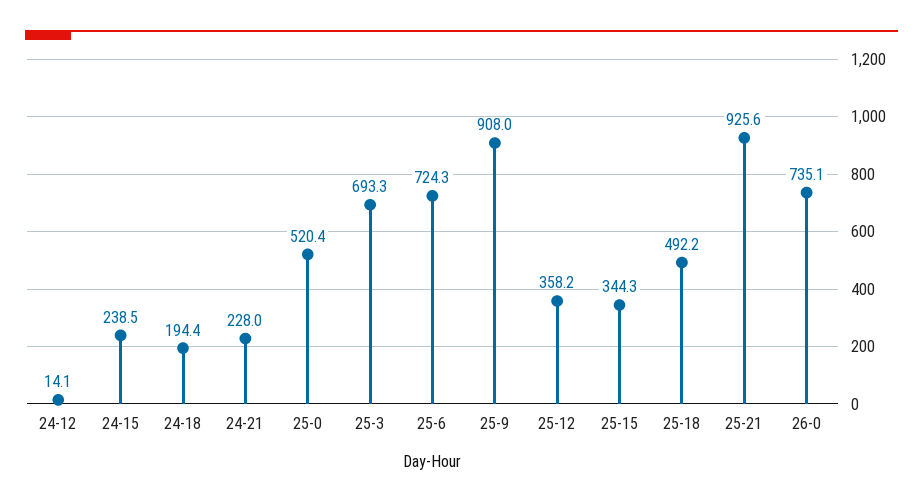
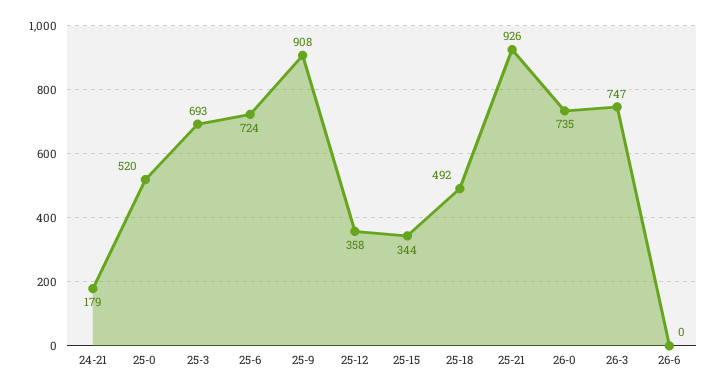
24-12: 14.1 -> none
24-15: 238.5 -> none
24-18: 194.4 -> none
24-21: 228 -> 179
26-3: none -> 747
26-6: none -> 0

